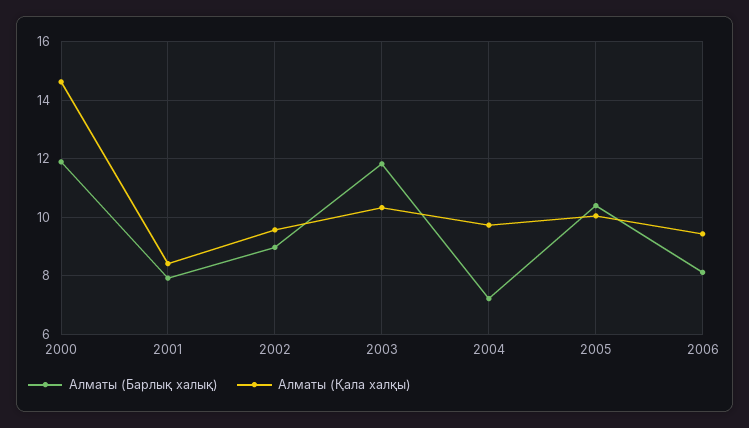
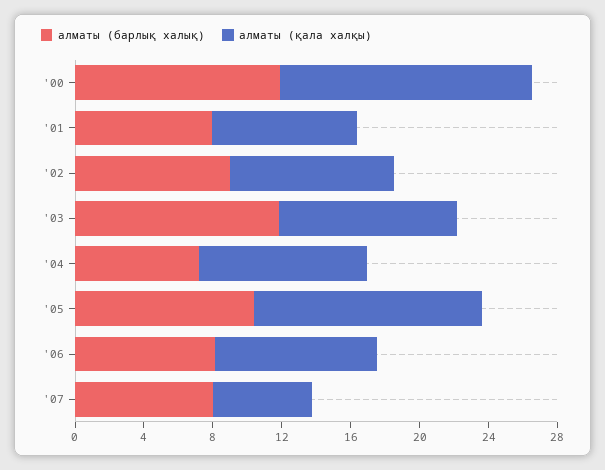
Алматы (Қала халқы), 2005: 10 -> 13
Алматы (Барлық халық), '07: none -> 8
Алматы (Қала халқы), '07: none -> 6

